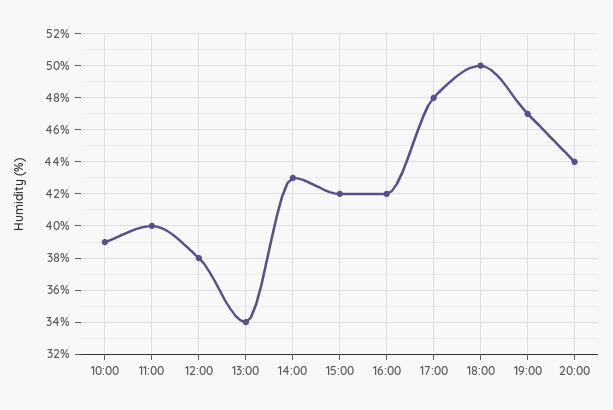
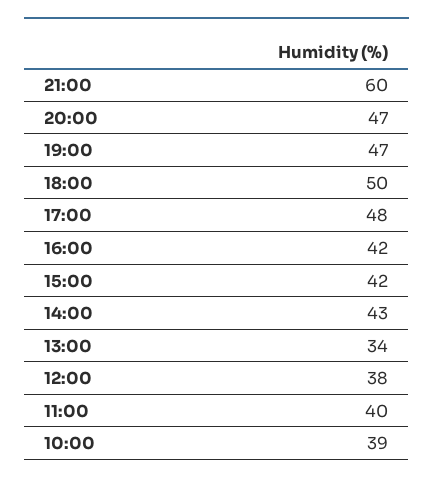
20:00: 44 -> 47
21:00: none -> 60

